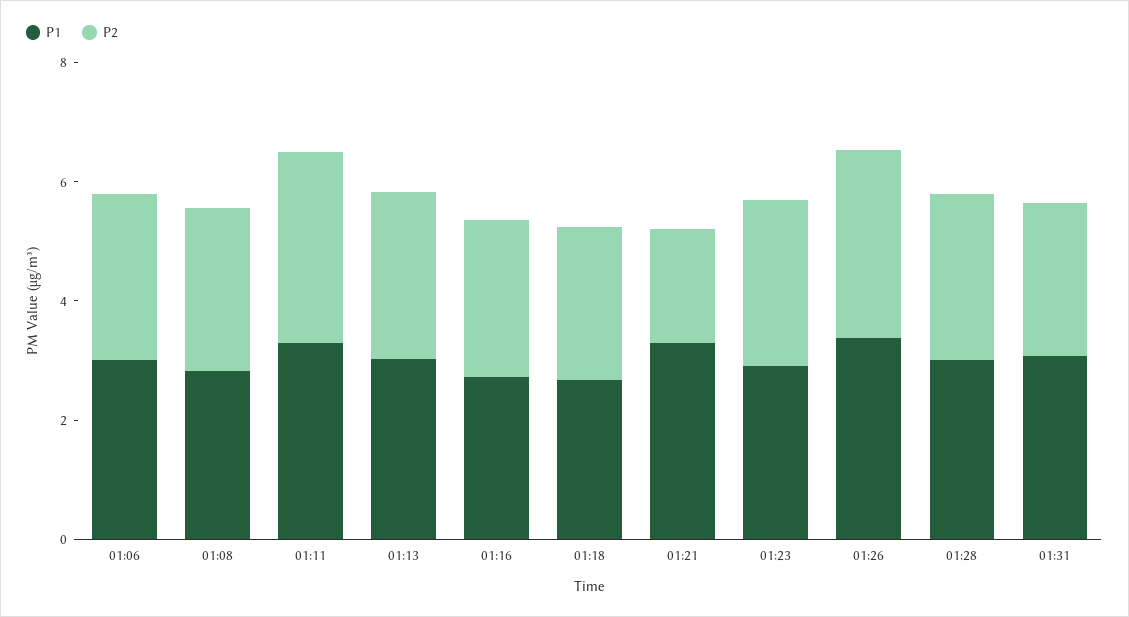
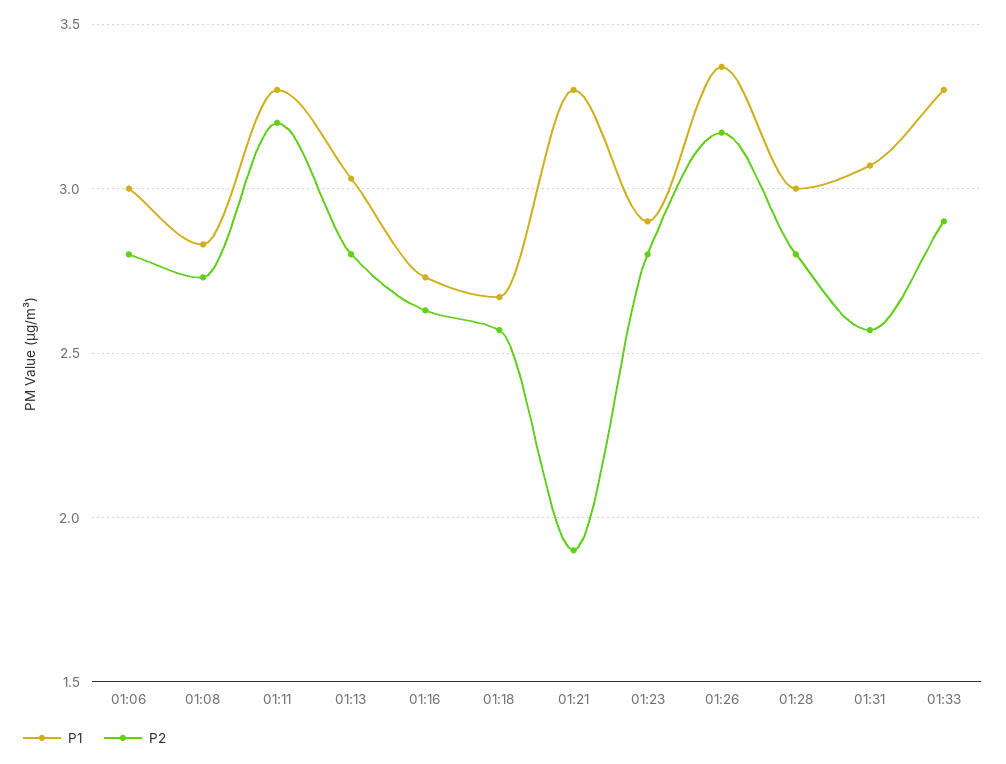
P1, 01:33: none -> 3.3
P2, 01:33: none -> 2.9

